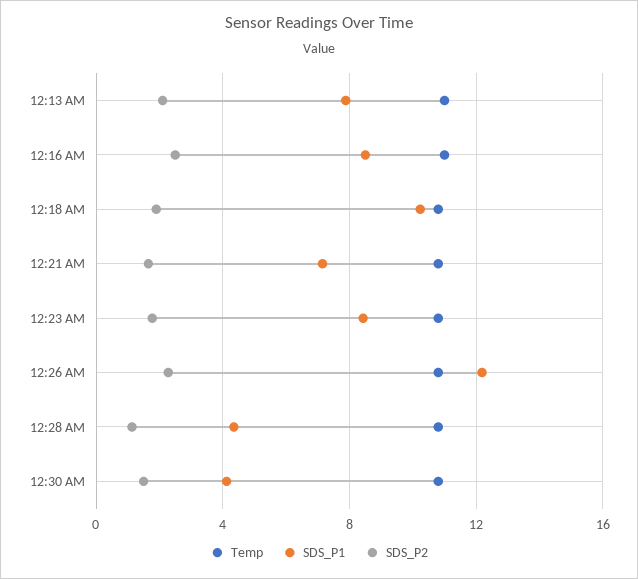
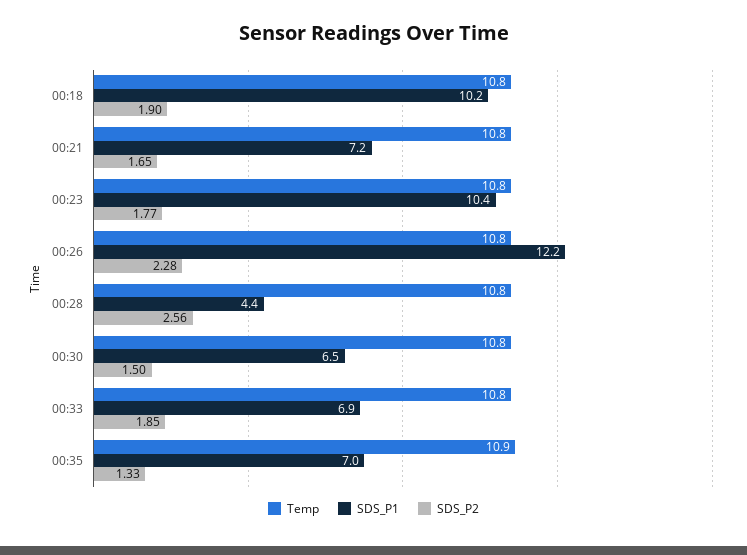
Temp, 12:13 AM: 11 -> none
SDS_P1, 12:13 AM: 8 -> none
SDS_P2, 12:13 AM: 2 -> none
Temp, 12:16 AM: 11 -> none
SDS_P1, 12:16 AM: 8.5 -> none
SDS_P2, 12:16 AM: 2.5 -> none
SDS_P1, 12:23 AM: 8.5 -> 10.4
SDS_P2, 12:28 AM: 1 -> 2.56
SDS_P1, 12:30 AM: 4 -> 6.5
Temp, 00:33: none -> 10.8
SDS_P1, 00:33: none -> 6.9
SDS_P2, 00:33: none -> 1.85
Temp, 00:35: none -> 10.9
SDS_P1, 00:35: none -> 7
SDS_P2, 00:35: none -> 1.33

